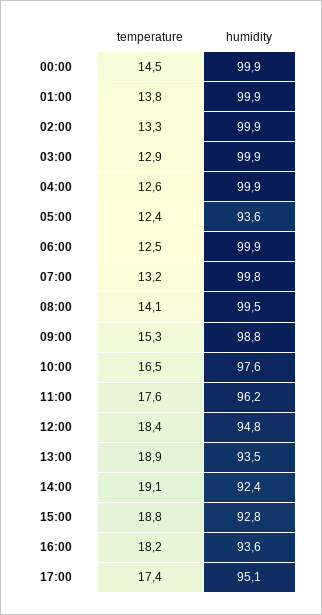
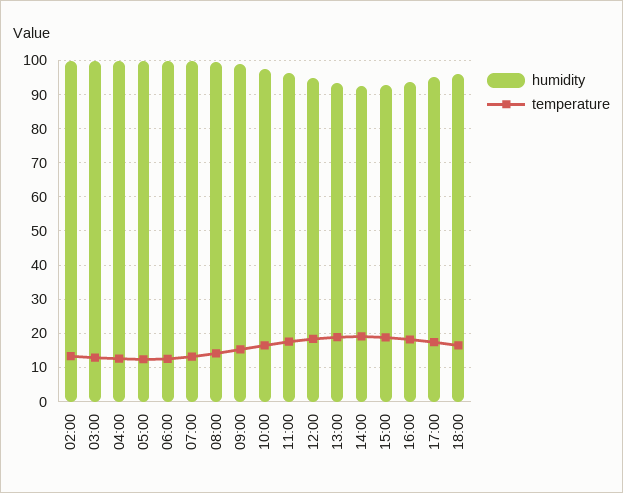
temperature, 00:00: 14.5 -> none
humidity, 00:00: 99.9 -> none
temperature, 01:00: 13.8 -> none
humidity, 01:00: 99.9 -> none
humidity, 05:00: 93.6 -> 100
humidity, 18:00: none -> 96
temperature, 18:00: none -> 16

